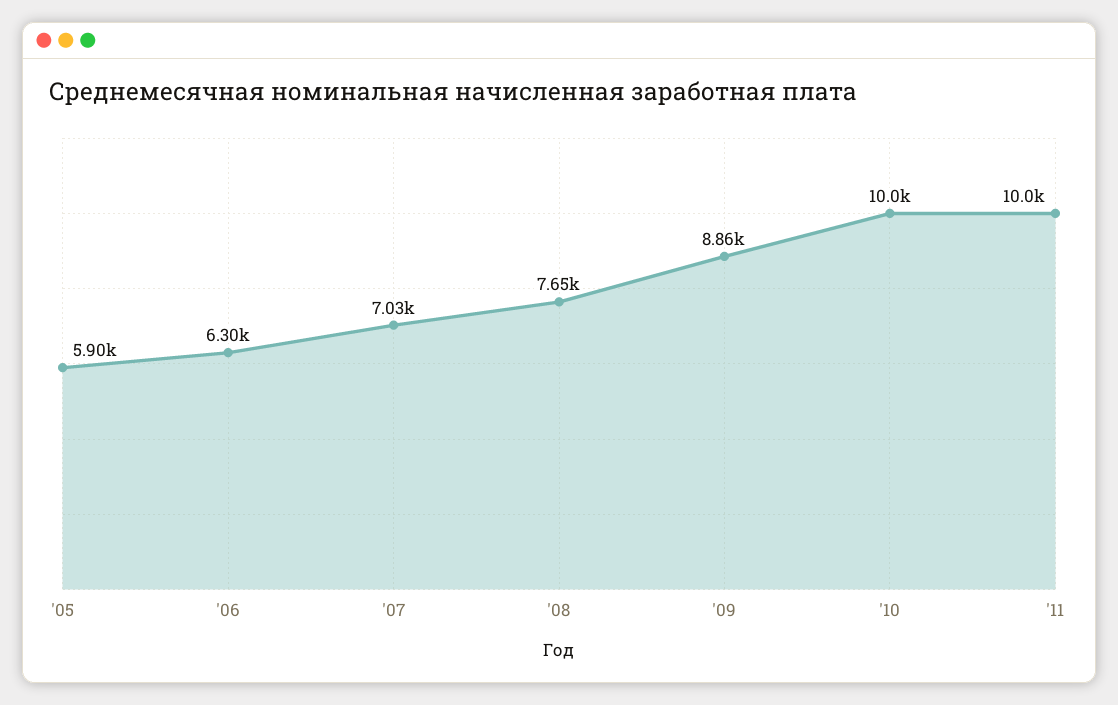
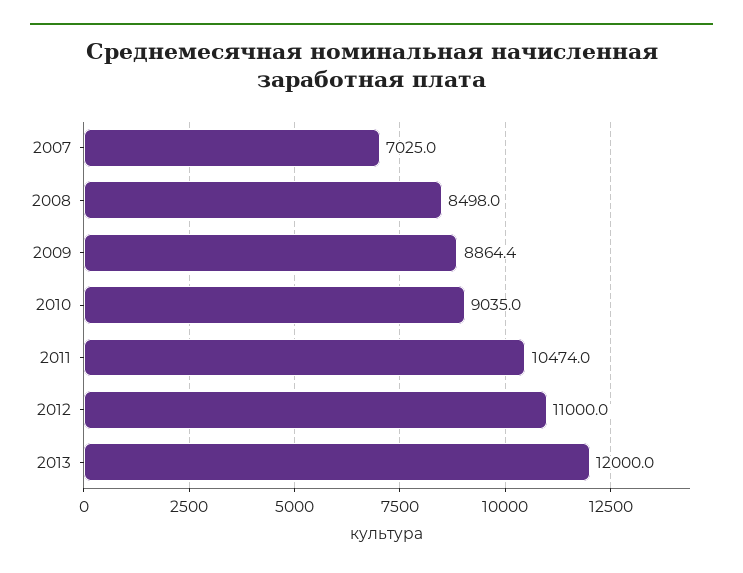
'05: 5900 -> none
'06: 6300 -> none
'08: 7650 -> 8498
'10: 10000 -> 9035
'11: 10000 -> 10474
2012: none -> 11000
2013: none -> 12000

